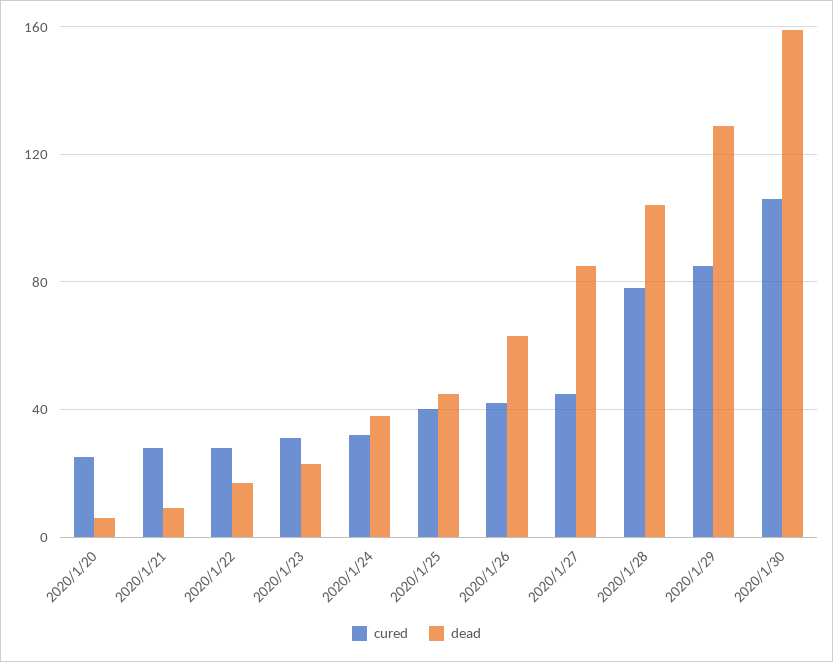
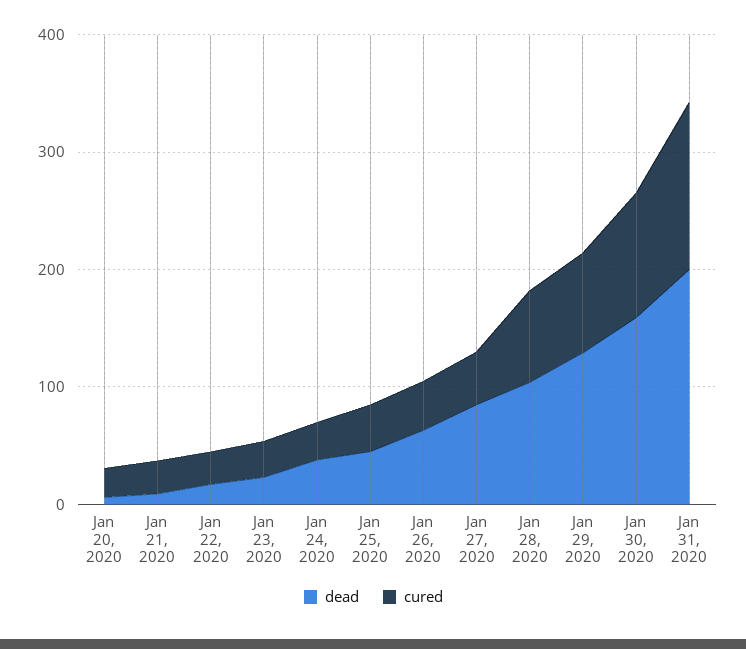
dead, Jan 31, 2020: none -> 200
cured, Jan 31, 2020: none -> 140

